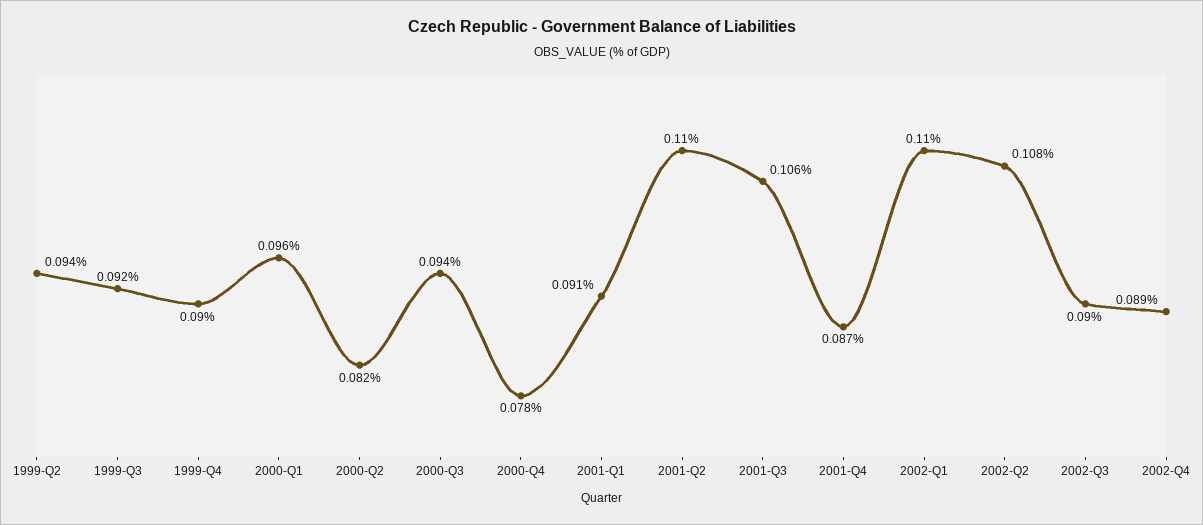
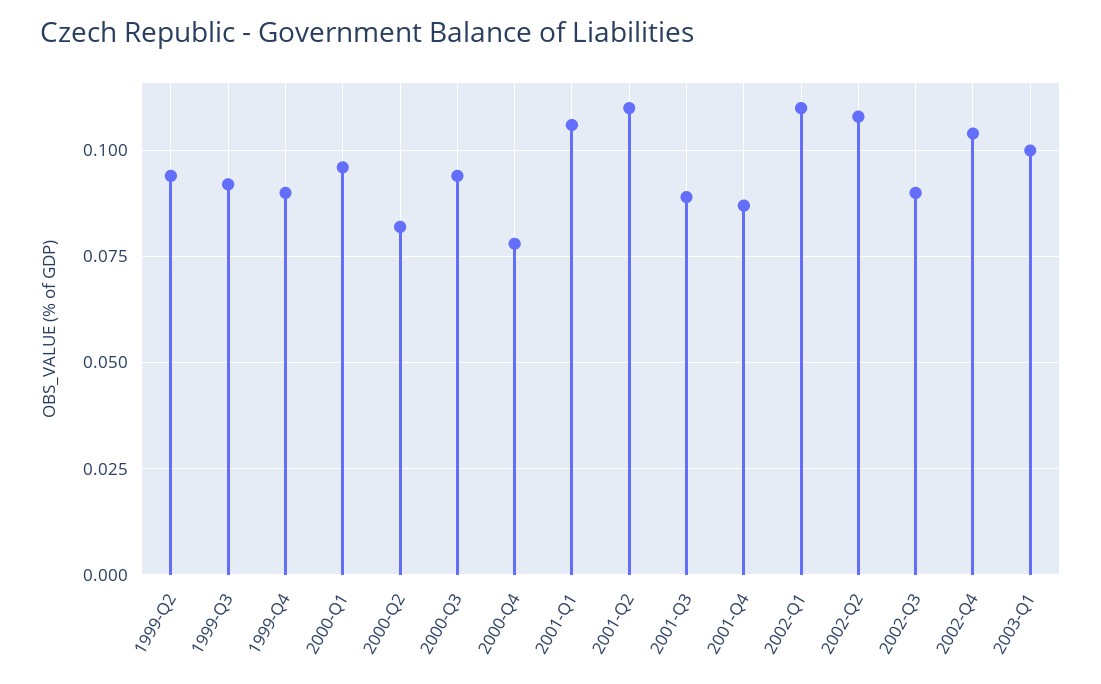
2001-Q1: 0.091 -> 0.105
2001-Q3: 0.106 -> 0.09
2002-Q4: 0.089 -> 0.105
2003-Q1: none -> 0.1

